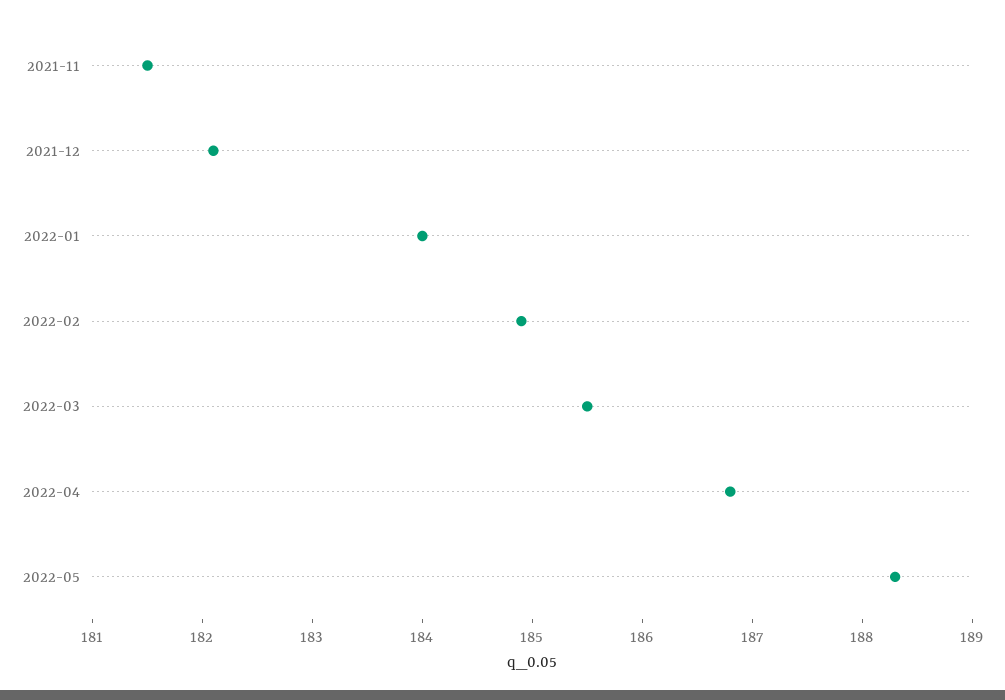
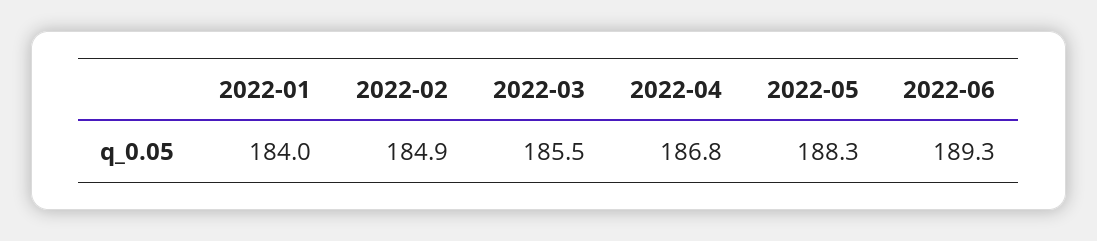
2021-11: 181.5 -> none
2021-12: 182.1 -> none
2022-06: none -> 189.3

